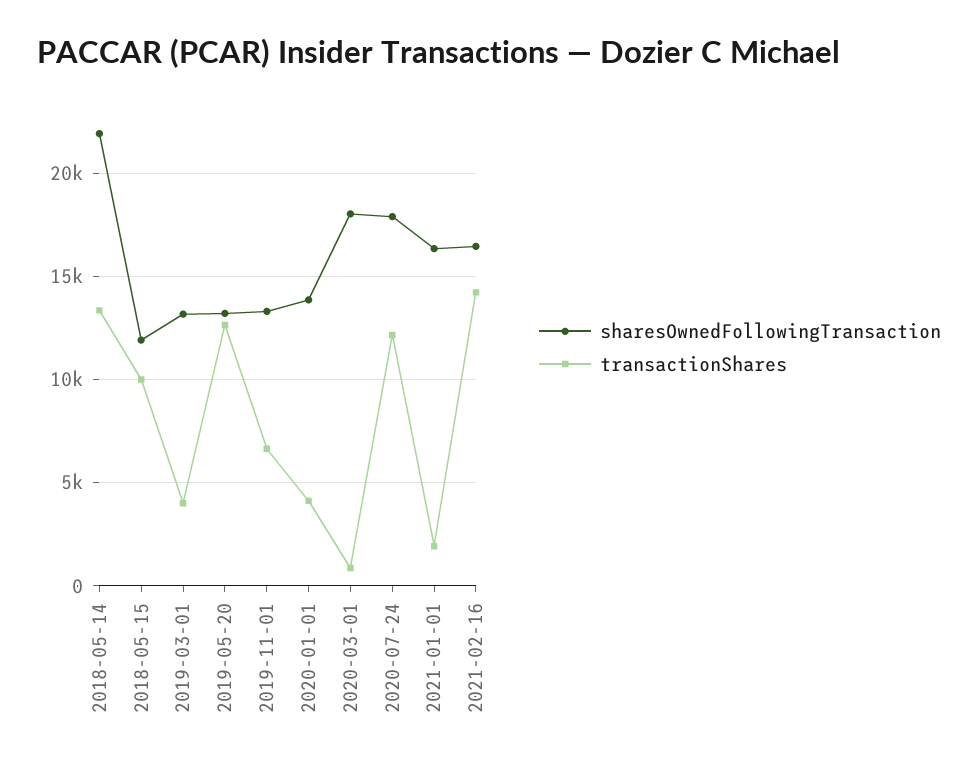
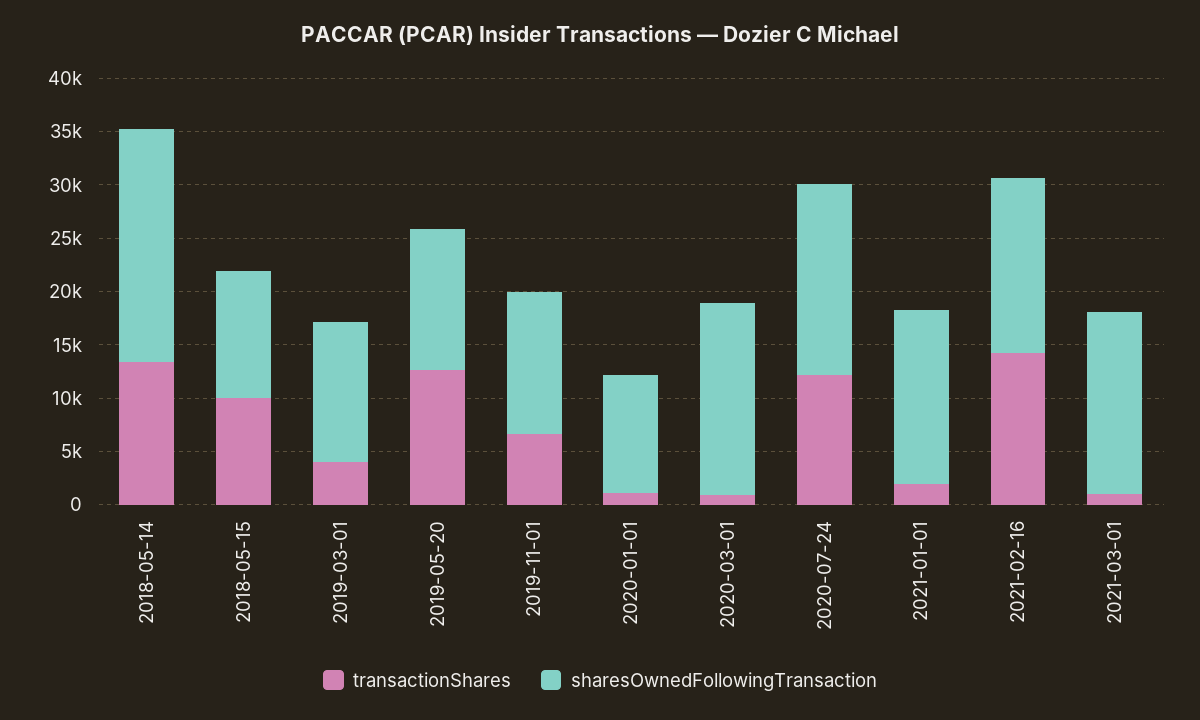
sharesOwnedFollowingTransaction, 2020-01-01: 14000 -> 11000
transactionShares, 2020-01-01: 4000 -> 1000
transactionShares, 2021-03-01: none -> 1000
sharesOwnedFollowingTransaction, 2021-03-01: none -> 17000

